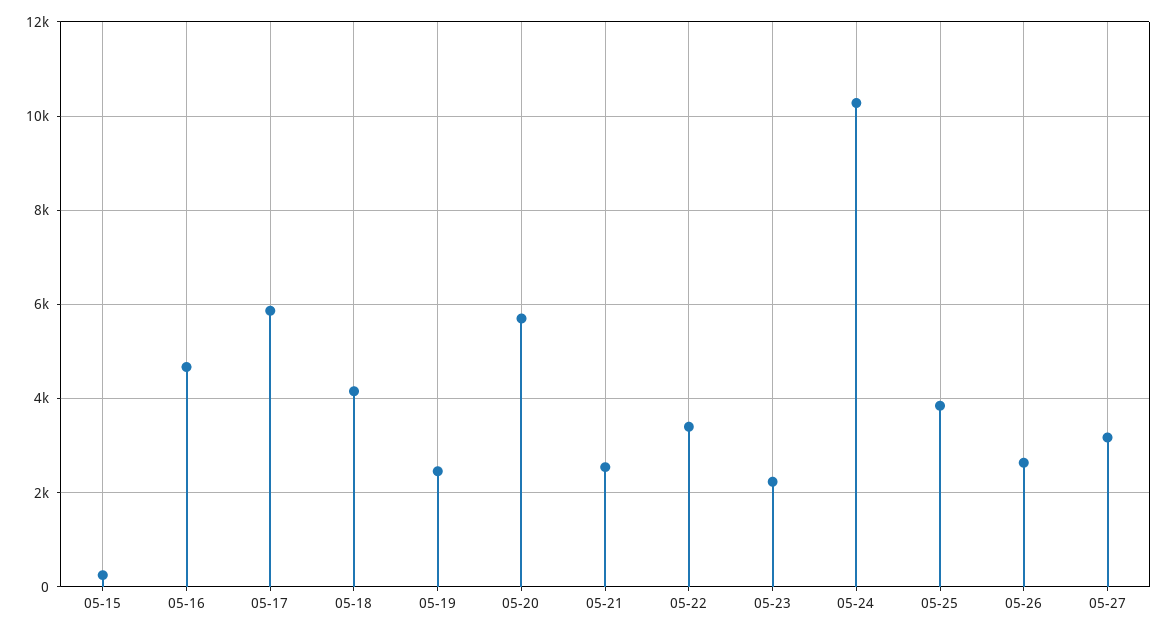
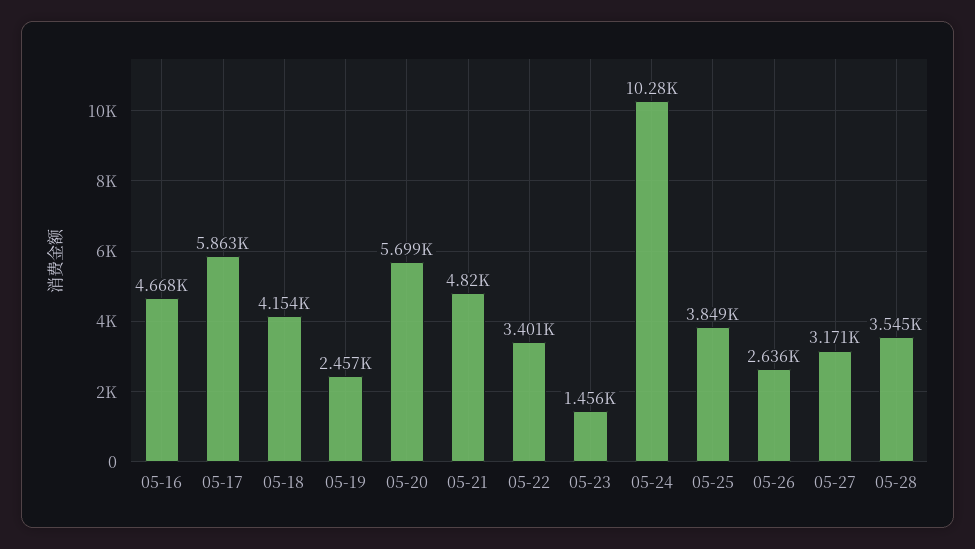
05-15: 200 -> none
05-21: 2600 -> 4820
05-23: 2200 -> 1456
05-28: none -> 3545

